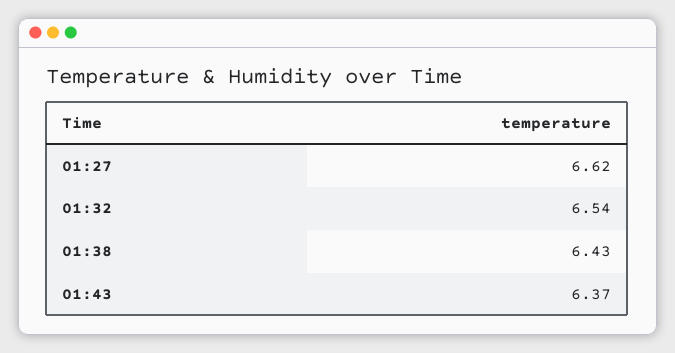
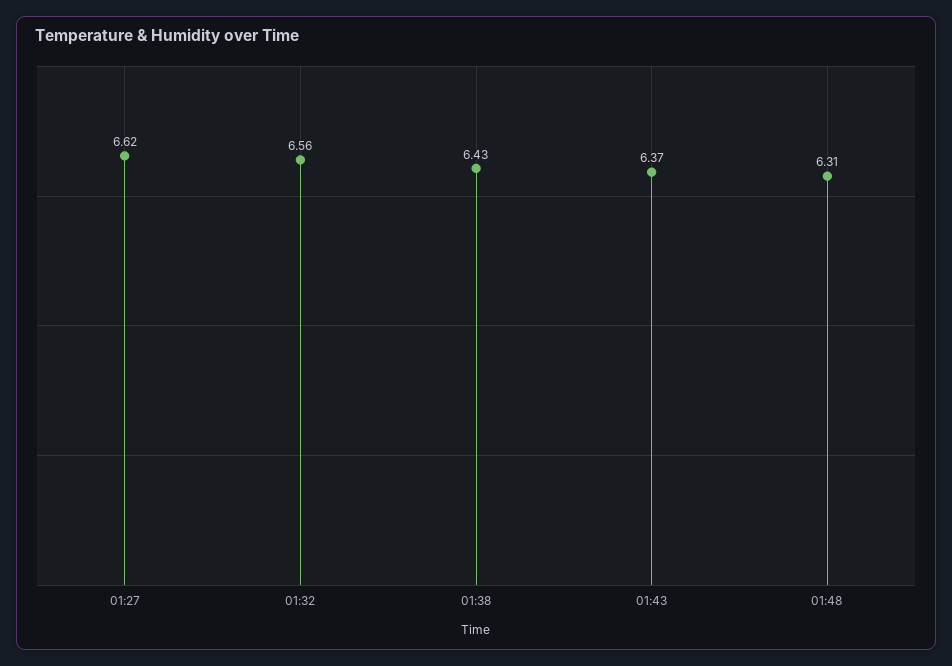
01:32: 6.54 -> 6.56
01:48: none -> 6.31

